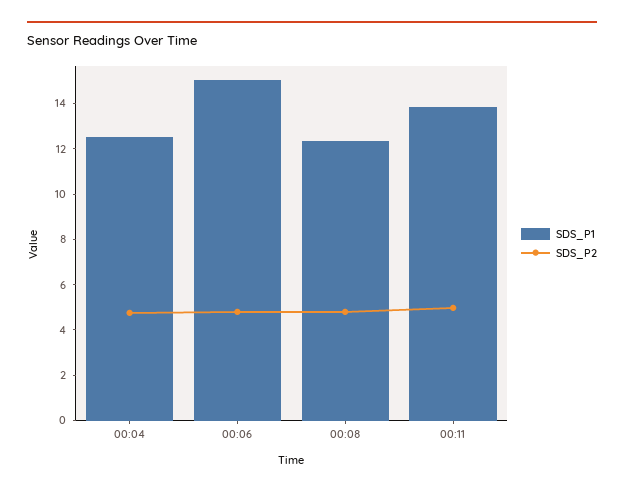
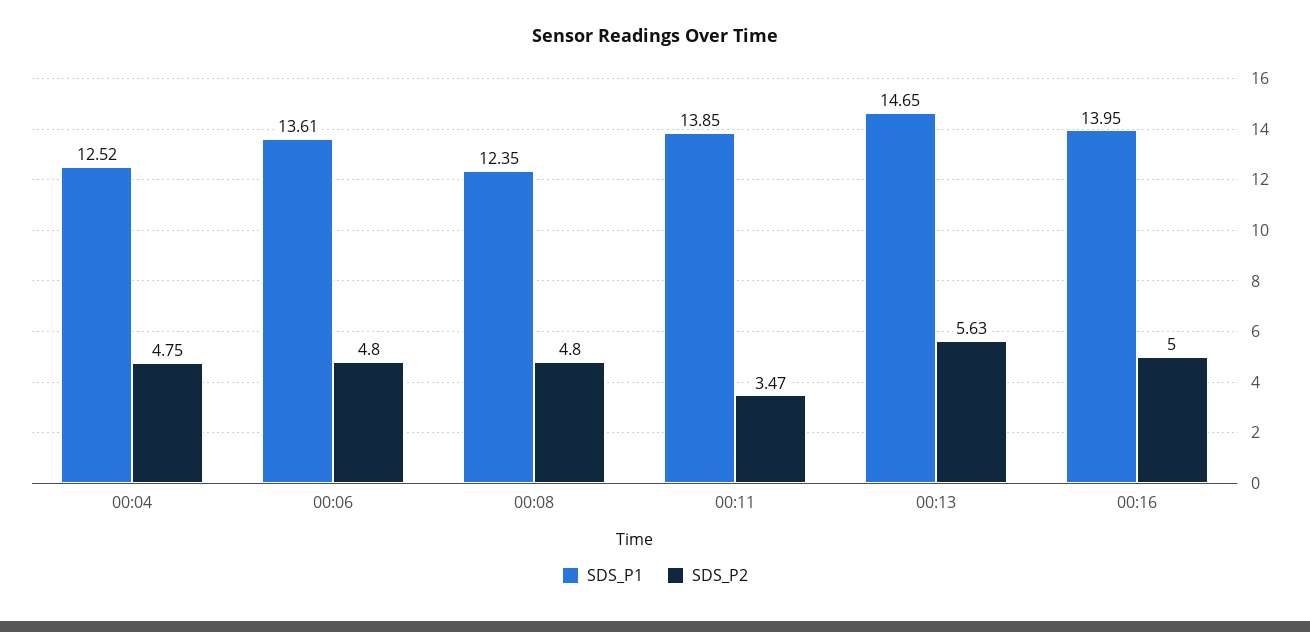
SDS_P1, 00:06: 15 -> 13.61
SDS_P2, 00:11: 5 -> 3.47
SDS_P1, 00:13: none -> 14.65
SDS_P2, 00:13: none -> 5.63
SDS_P1, 00:16: none -> 13.95
SDS_P2, 00:16: none -> 5

